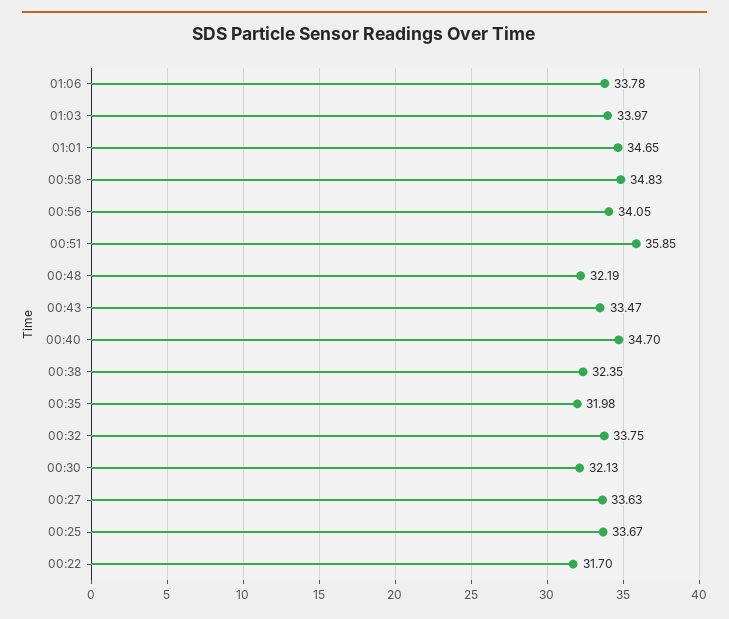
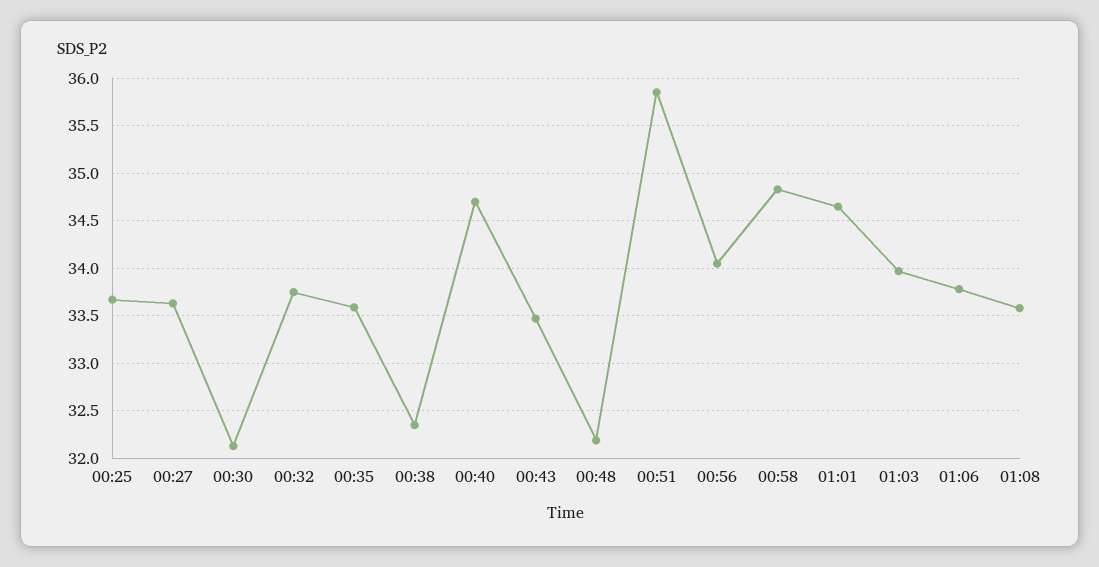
00:35: 31.98 -> 33.6
00:22: 31.7 -> none
01:08: none -> 33.6

